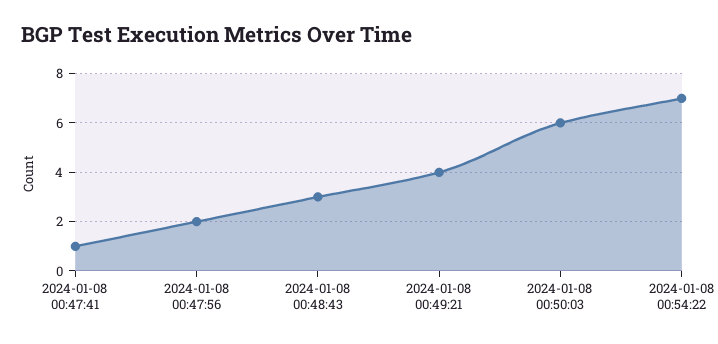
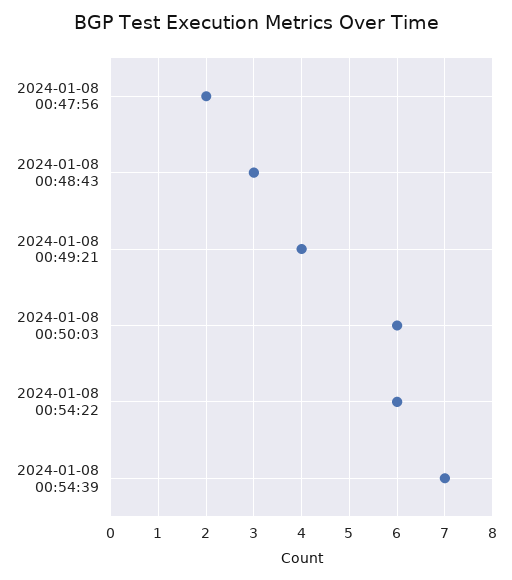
2024-01-08 00:47:41: 1 -> none
2024-01-08 00:54:22: 7 -> 6
2024-01-08 00:54:39: none -> 7

